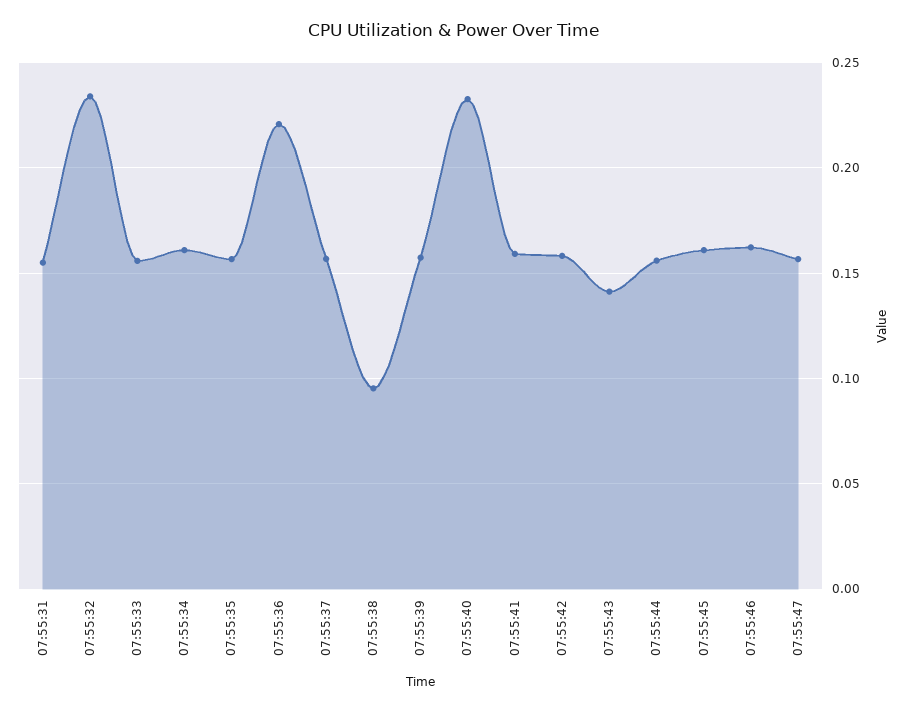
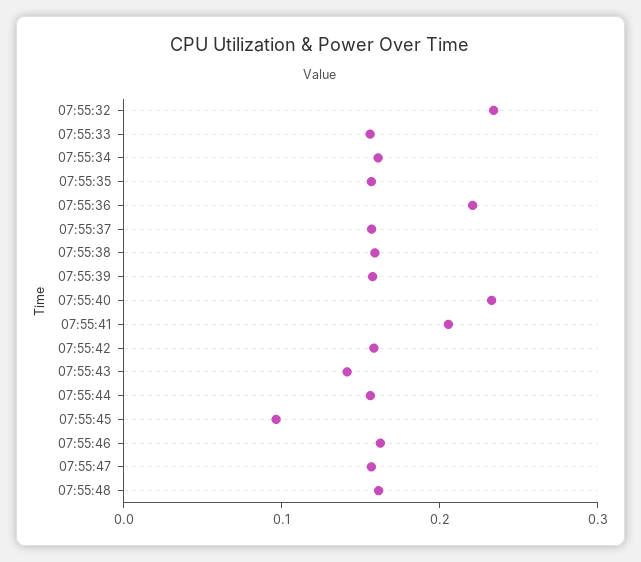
07:55:31: 0.155 -> none
07:55:38: 0.095 -> 0.16
07:55:41: 0.16 -> 0.2
07:55:45: 0.16 -> 0.1
07:55:48: none -> 0.16

